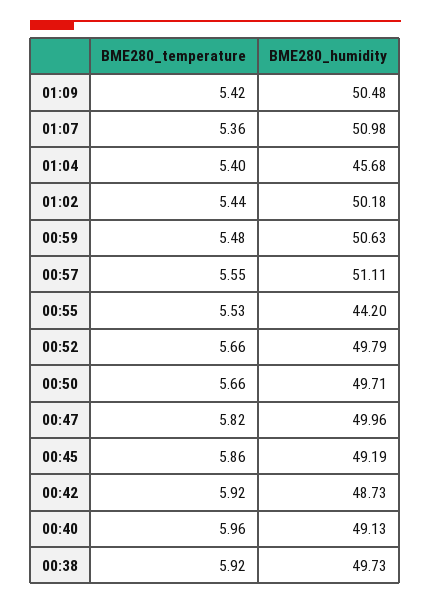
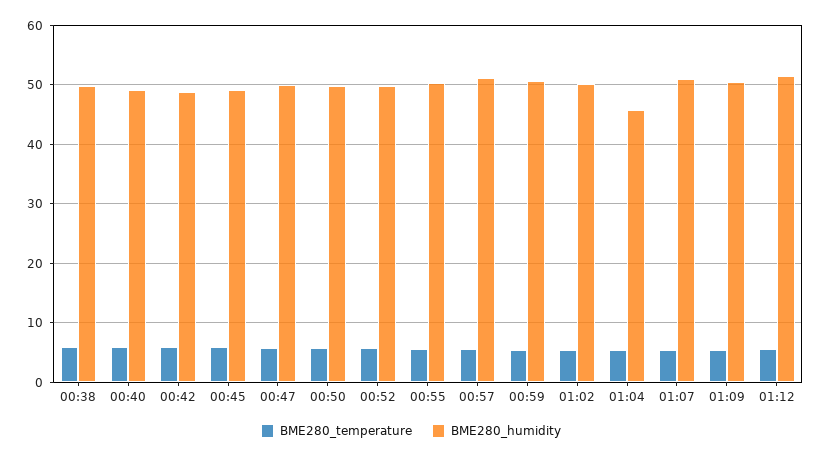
BME280_humidity, 00:55: 44.2 -> 50
BME280_temperature, 01:12: none -> 6
BME280_humidity, 01:12: none -> 52

